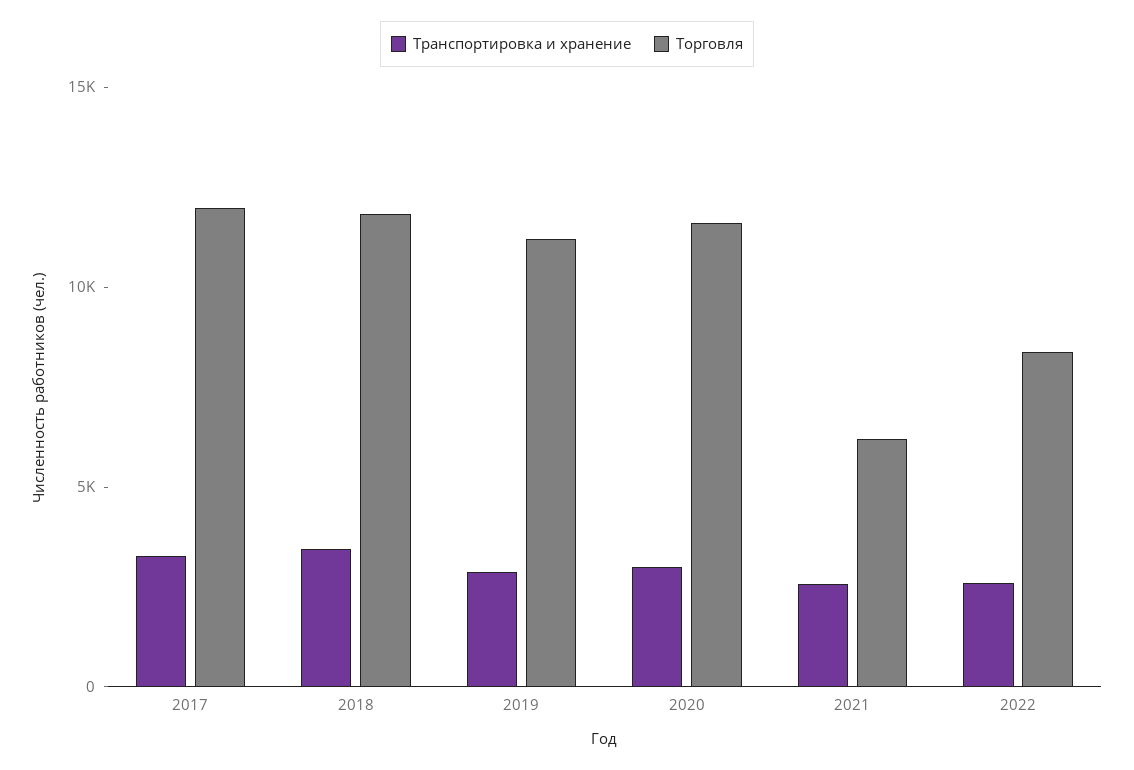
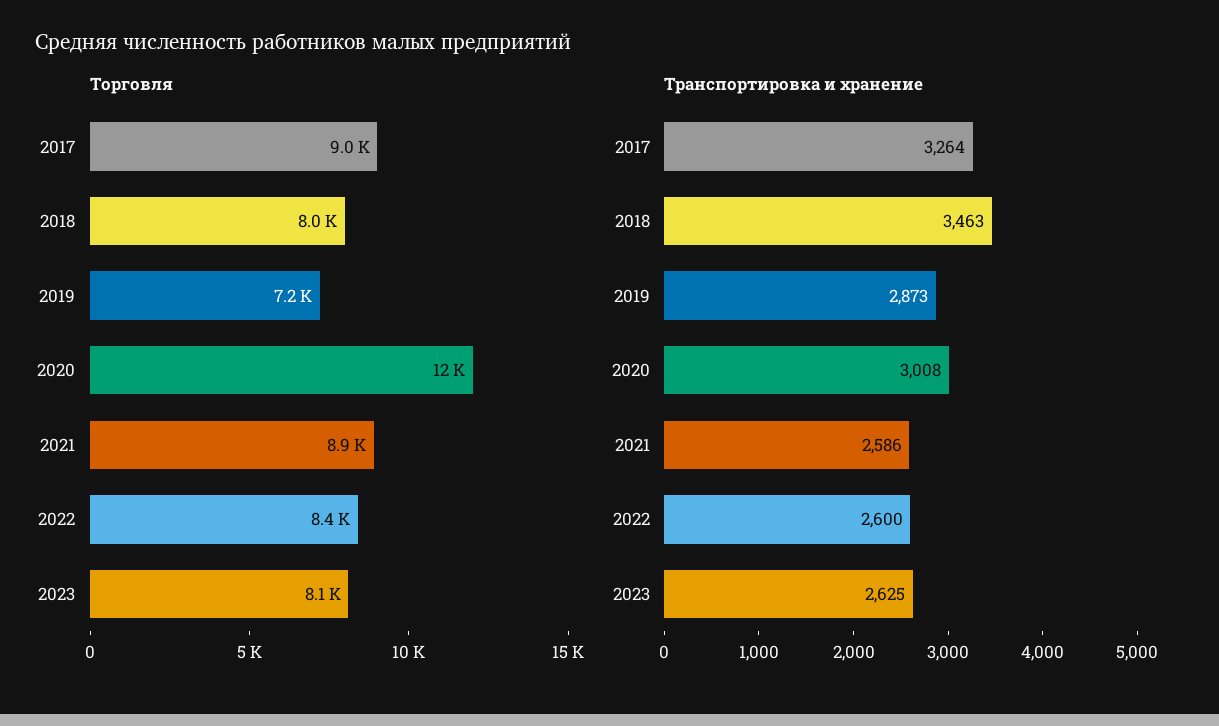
Торговля, 2017: 12000 -> 9000
Торговля, 2018: 12000 -> 8000
Торговля, 2019: 11000 -> 7200
Торговля, 2021: 6000 -> 8900
Торговля, 2023: none -> 8100
Транспортировка и хранение, 2023: none -> 2625

